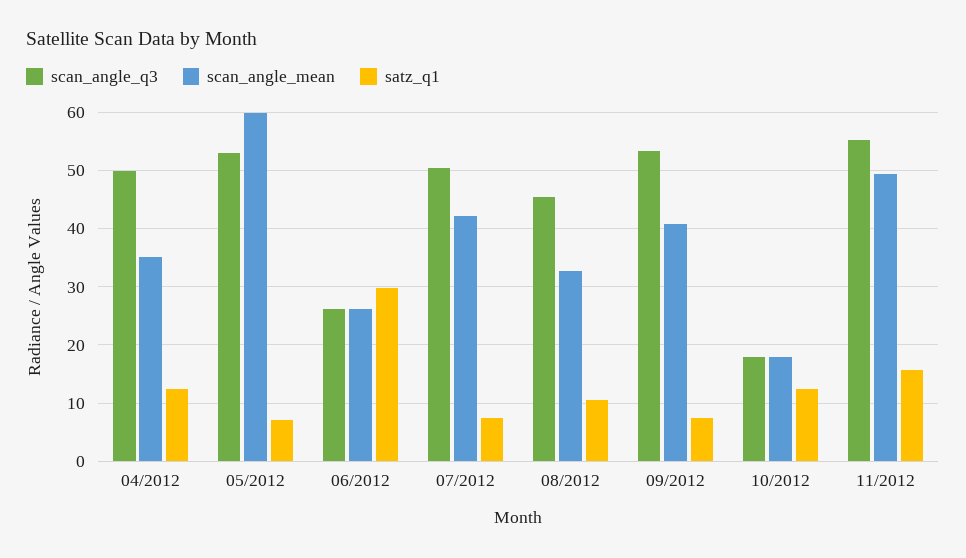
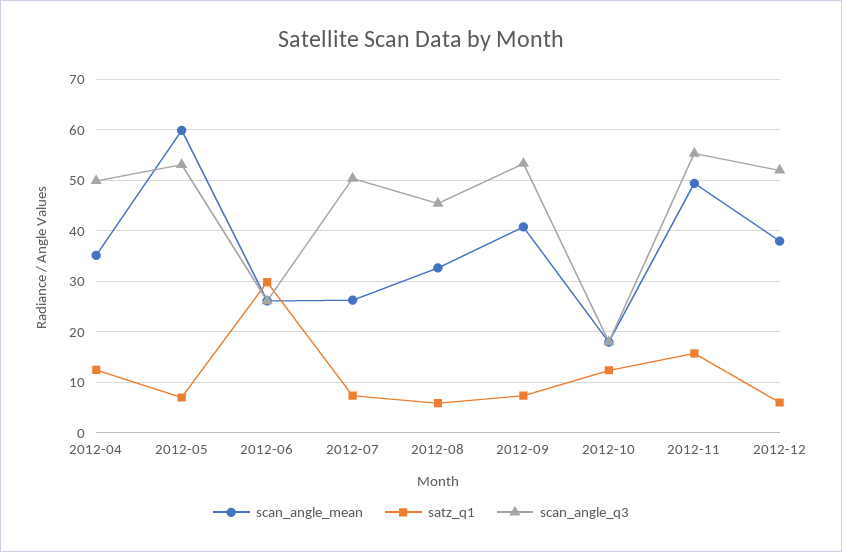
scan_angle_mean, 07/2012: 42 -> 26
satz_q1, 08/2012: 10 -> 6
scan_angle_mean, 2012-12: none -> 38
satz_q1, 2012-12: none -> 6
scan_angle_q3, 2012-12: none -> 52

